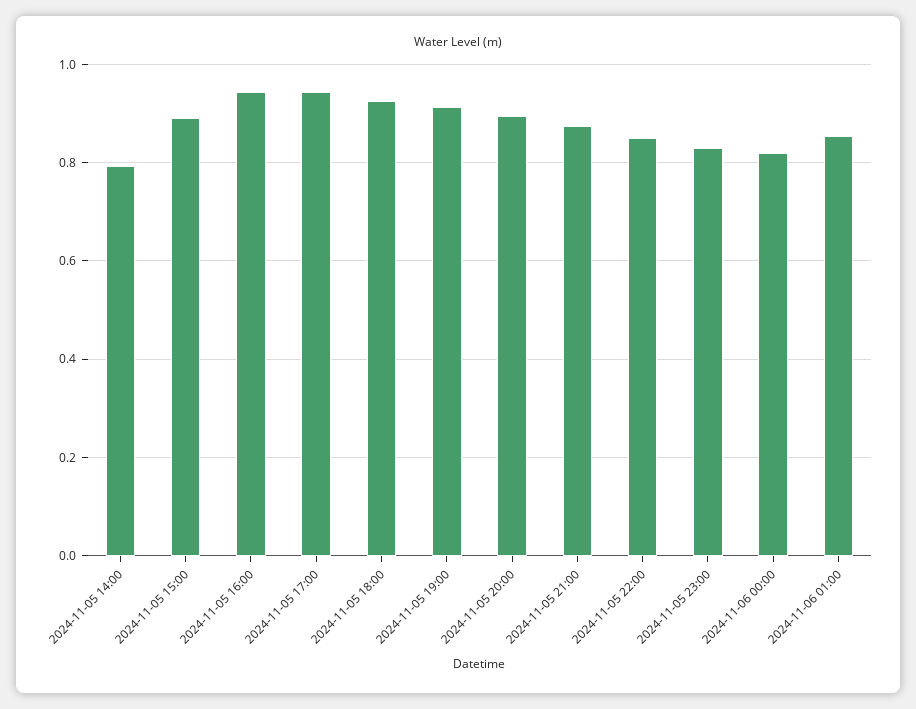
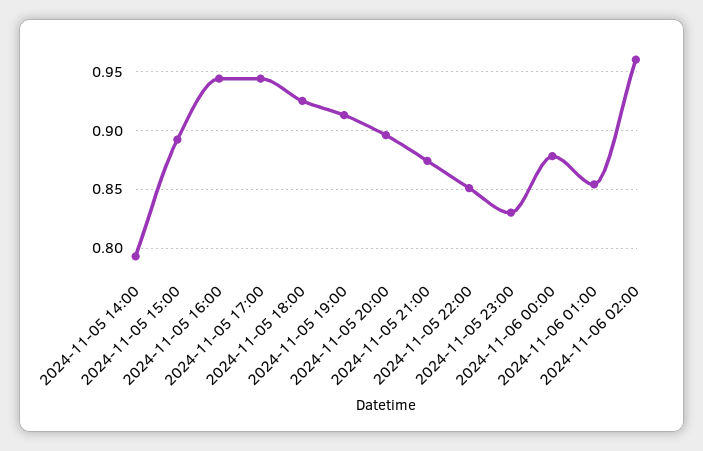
2024-11-06 00:00: 0.82 -> 0.88
2024-11-06 02:00: none -> 0.96

